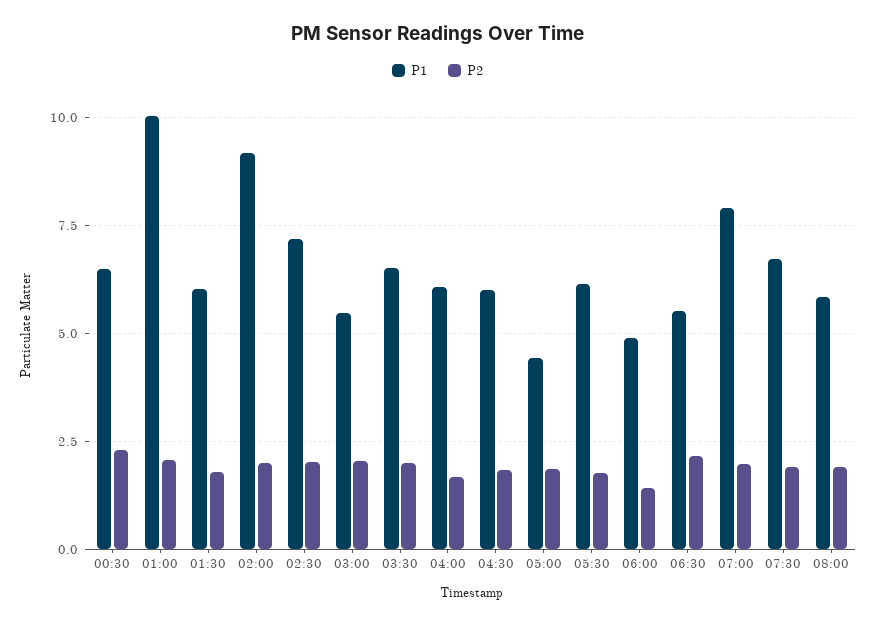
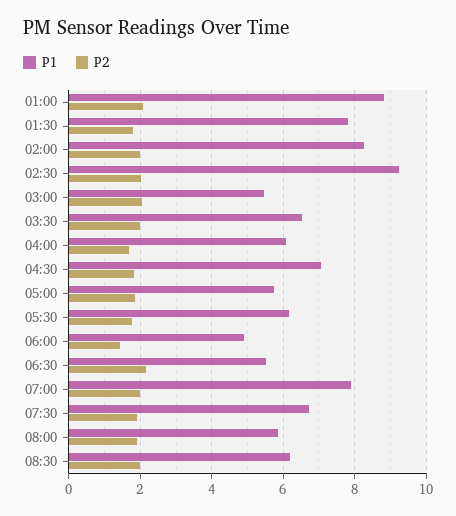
P1, 00:30: 6.5 -> none
P2, 00:30: 2.25 -> none
P1, 01:00: 10 -> 8.8
P1, 01:30: 6 -> 7.8
P1, 02:00: 9.25 -> 8.2
P1, 02:30: 7.25 -> 9.2
P1, 04:30: 6 -> 7
P1, 05:00: 4.5 -> 5.8
P1, 08:30: none -> 6.2
P2, 08:30: none -> 2

